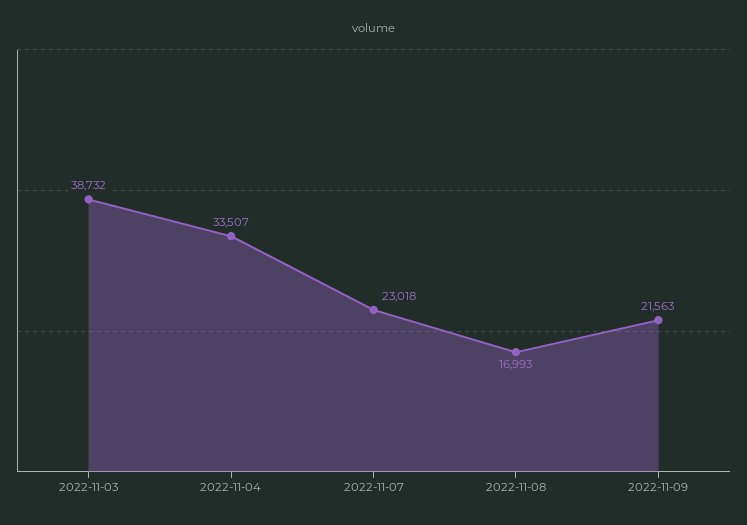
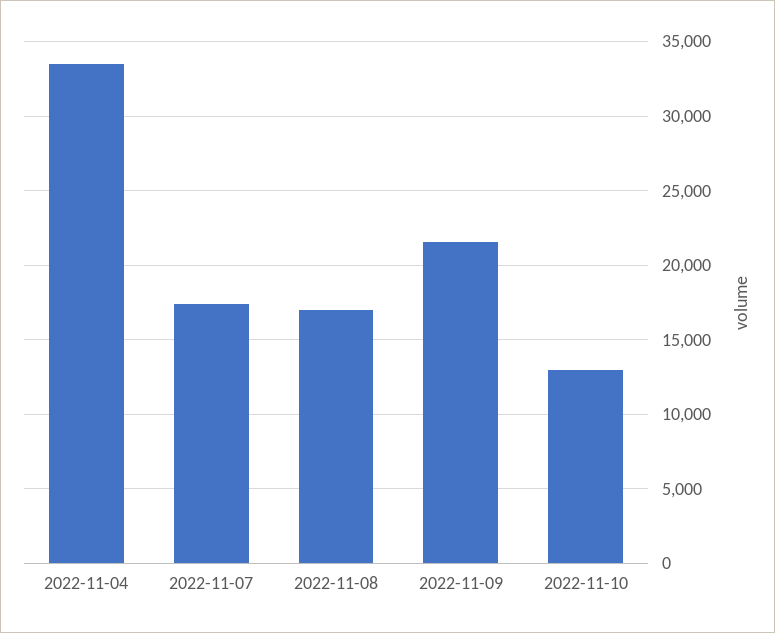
2022-11-03: 38732 -> none
2022-11-07: 23018 -> 17500
2022-11-10: none -> 13000

